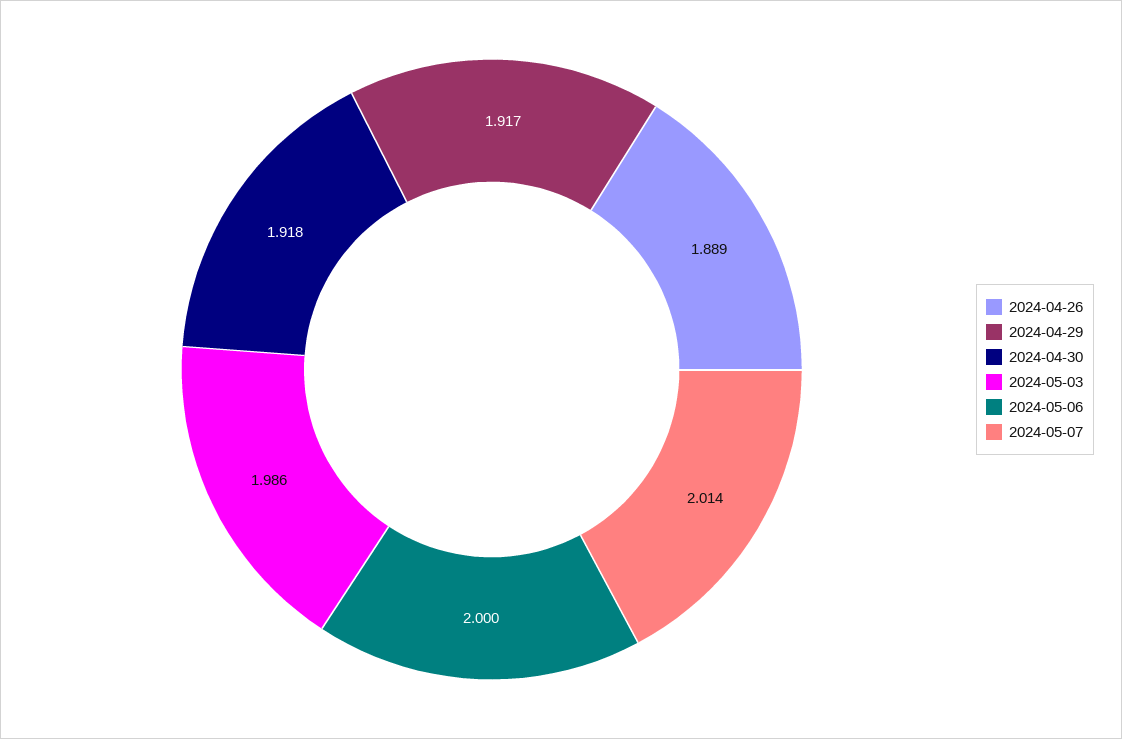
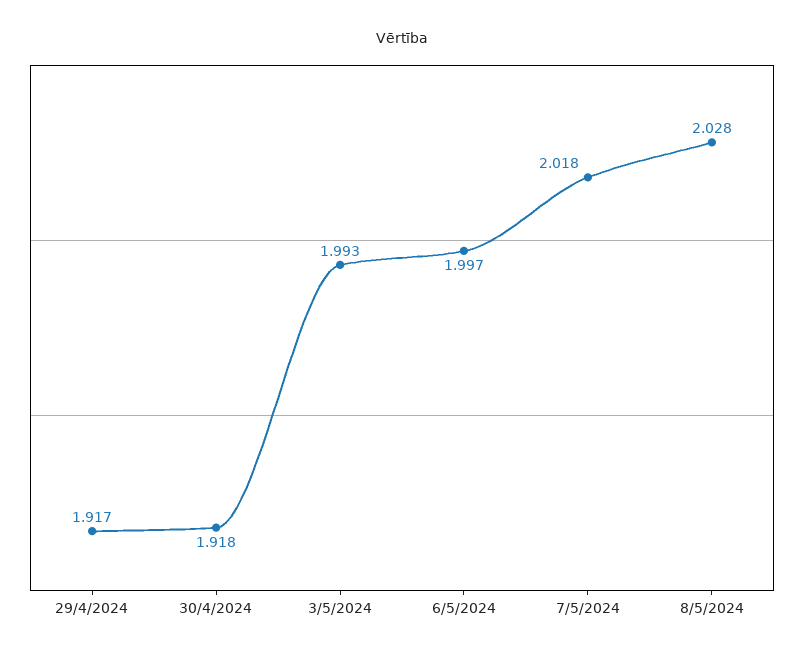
2024-04-26: 1.889 -> none
2024-05-03: 1.986 -> 1.993
2024-05-06: 2 -> 1.997
2024-05-07: 2.014 -> 2.018
8/5/2024: none -> 2.028

